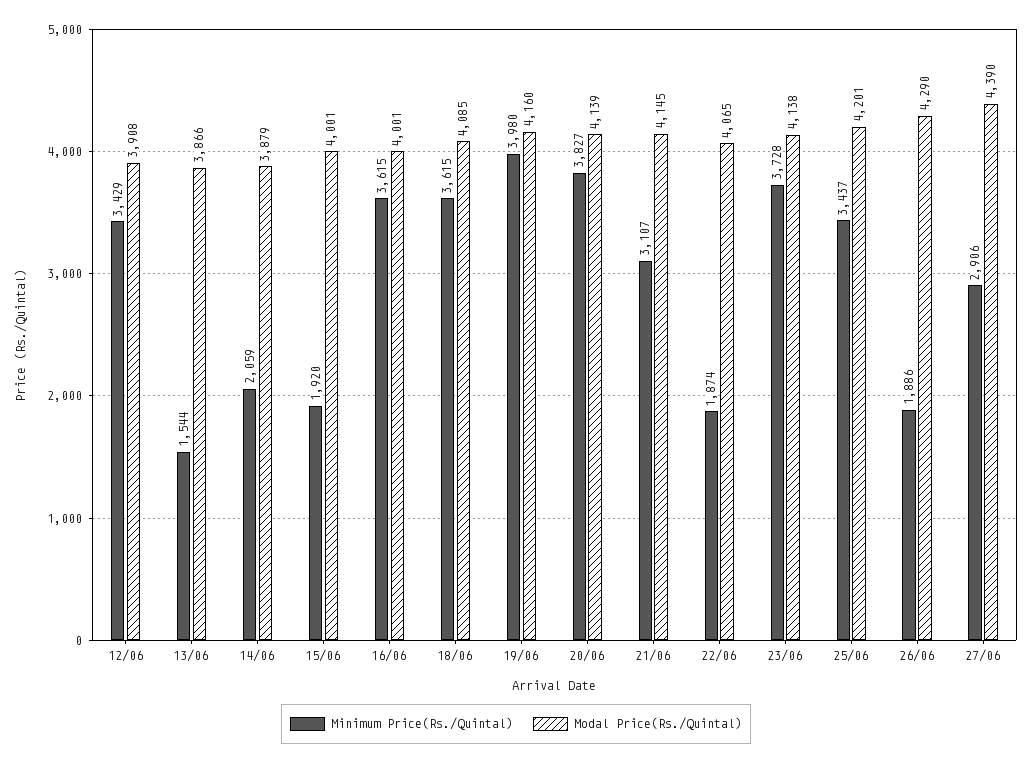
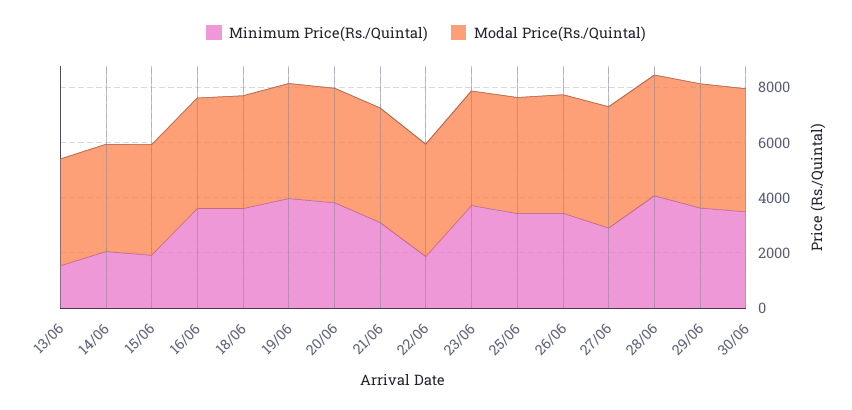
Minimum Price(Rs./Quintal), 12/06: 3429 -> none
Modal Price(Rs./Quintal), 12/06: 3908 -> none
Minimum Price(Rs./Quintal), 26/06: 1886 -> 3500
Minimum Price(Rs./Quintal), 28/06: none -> 4000
Modal Price(Rs./Quintal), 28/06: none -> 4500
Minimum Price(Rs./Quintal), 29/06: none -> 3500
Modal Price(Rs./Quintal), 29/06: none -> 4500
Minimum Price(Rs./Quintal), 30/06: none -> 3500
Modal Price(Rs./Quintal), 30/06: none -> 4500

